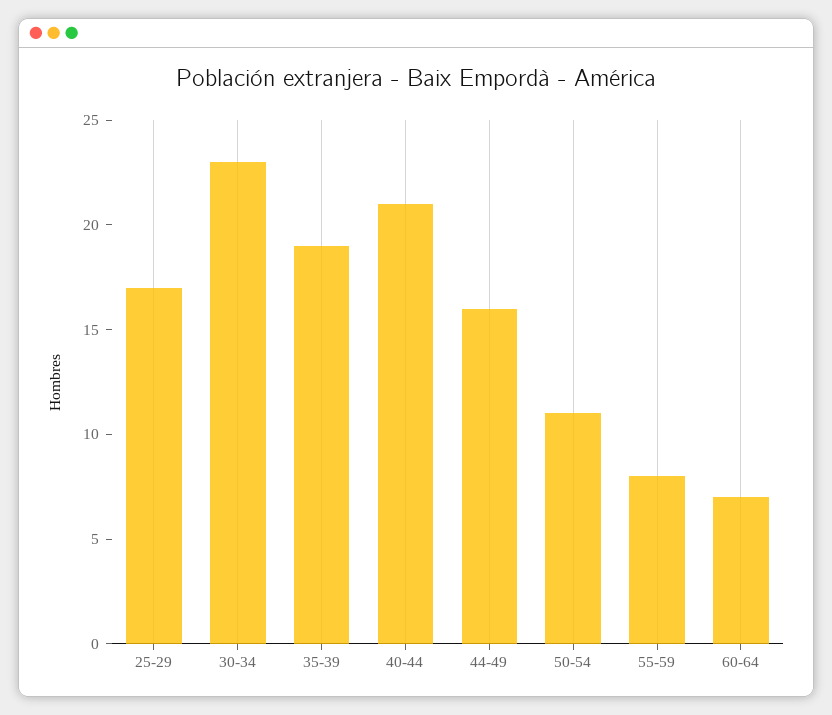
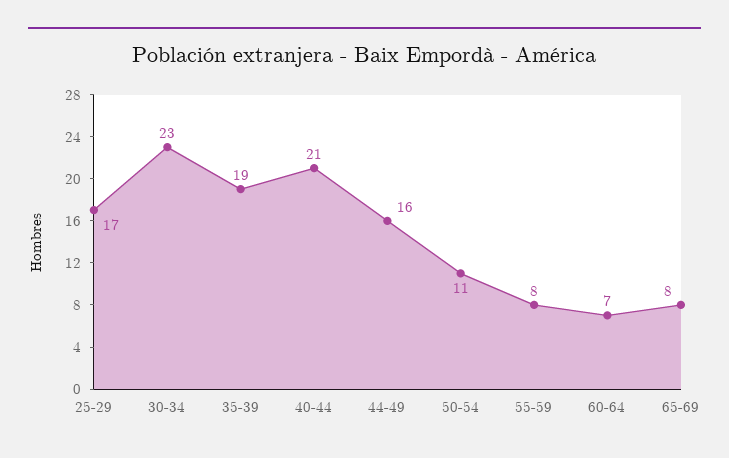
65-69: none -> 8

